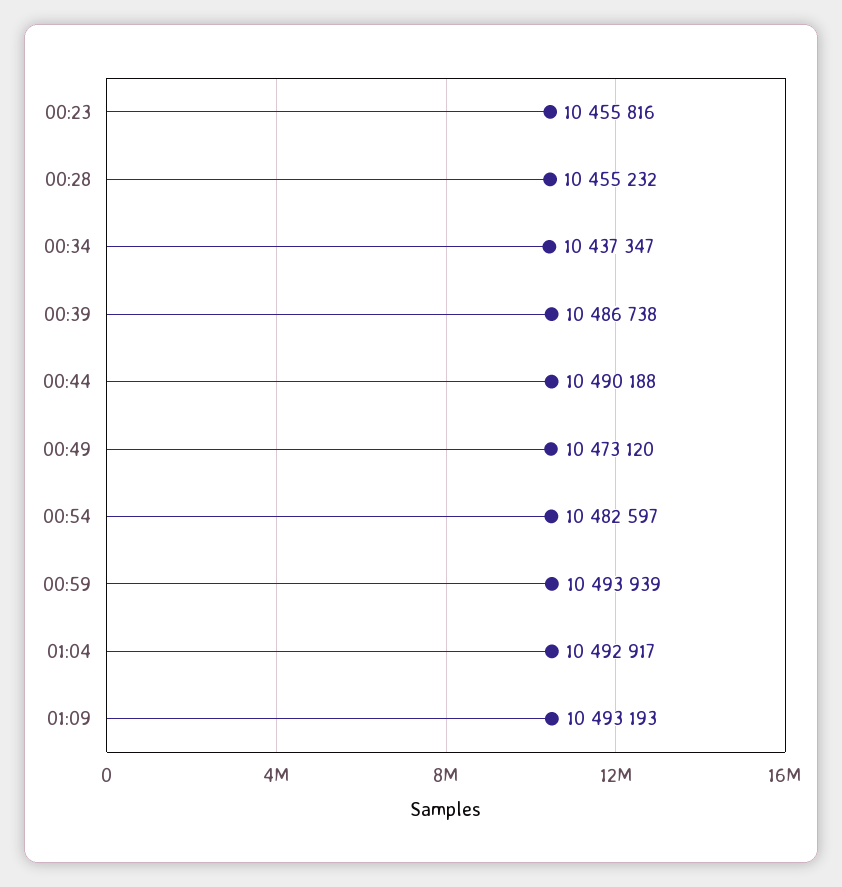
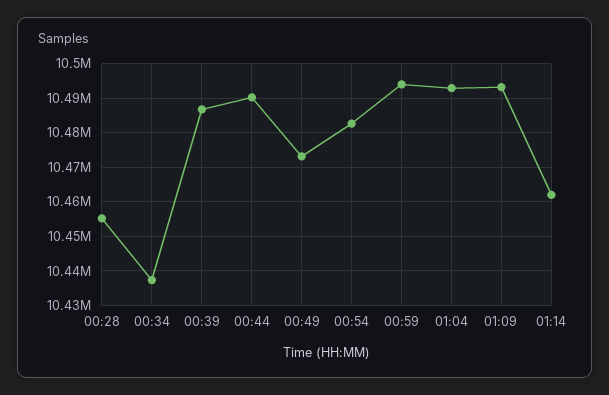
00:23: 10455816 -> none
01:14: none -> 10462000

